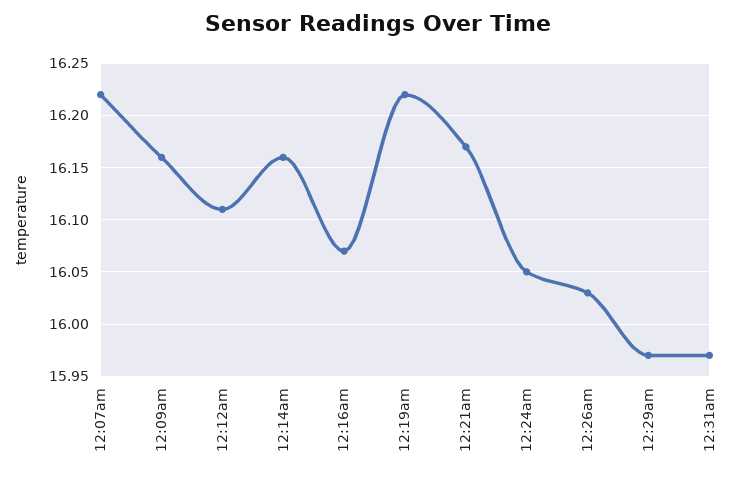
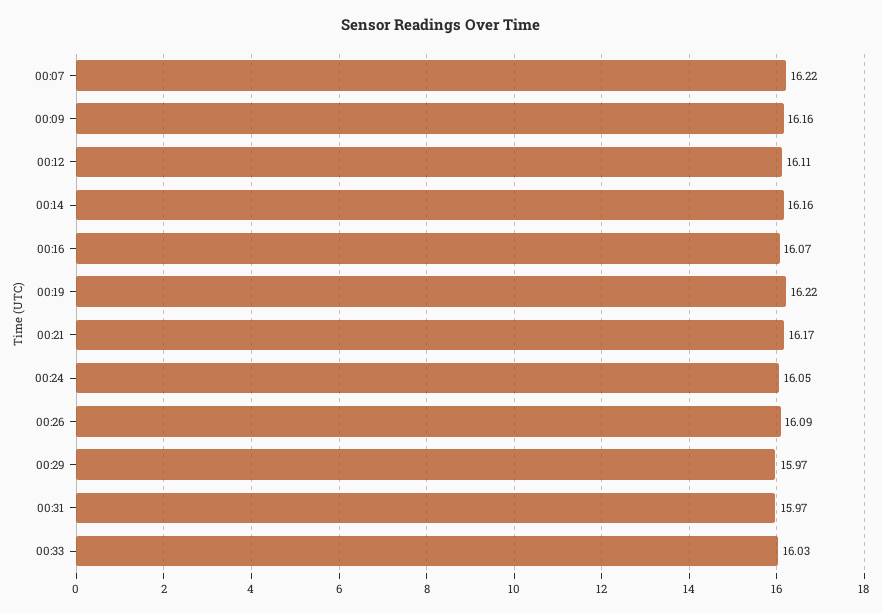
12:26am: 16.03 -> 16.09
00:33: none -> 16.03

